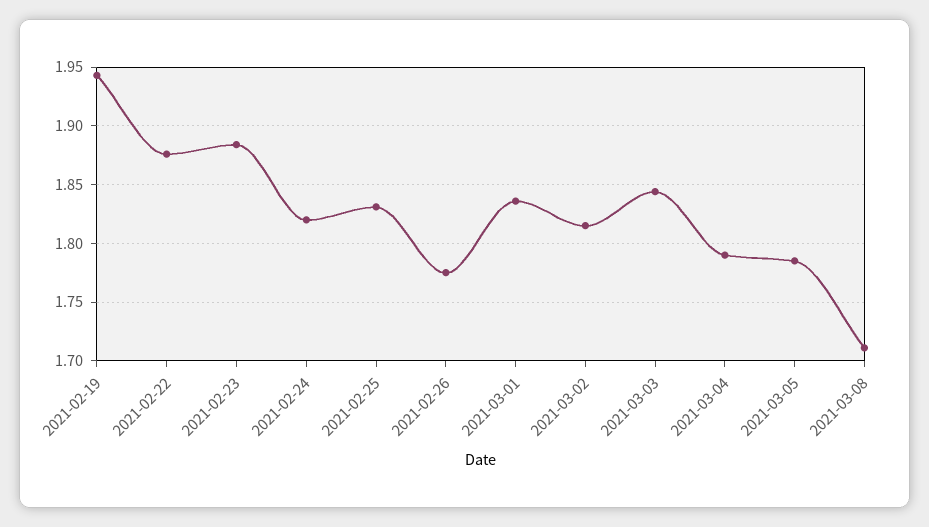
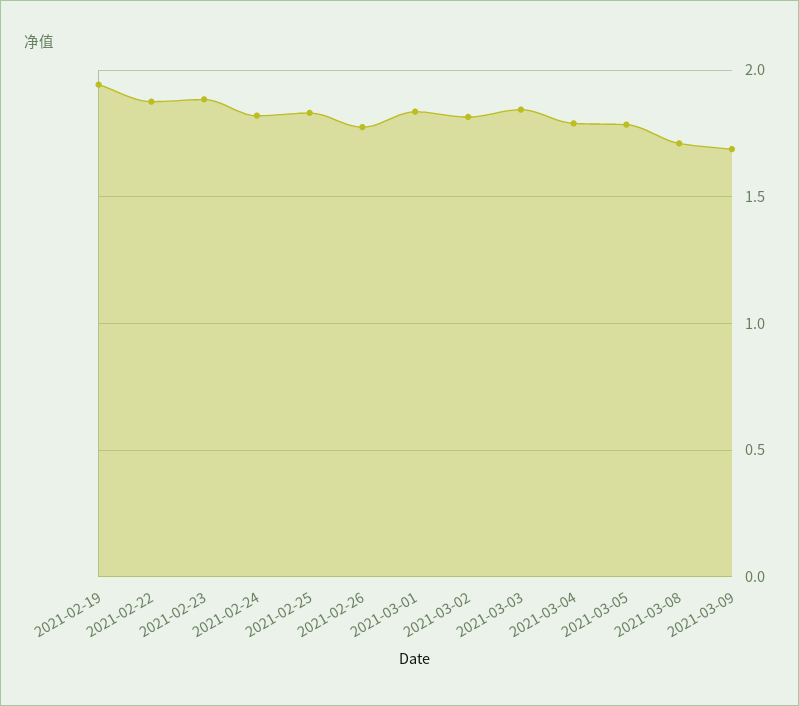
2021-03-09: none -> 1.7

